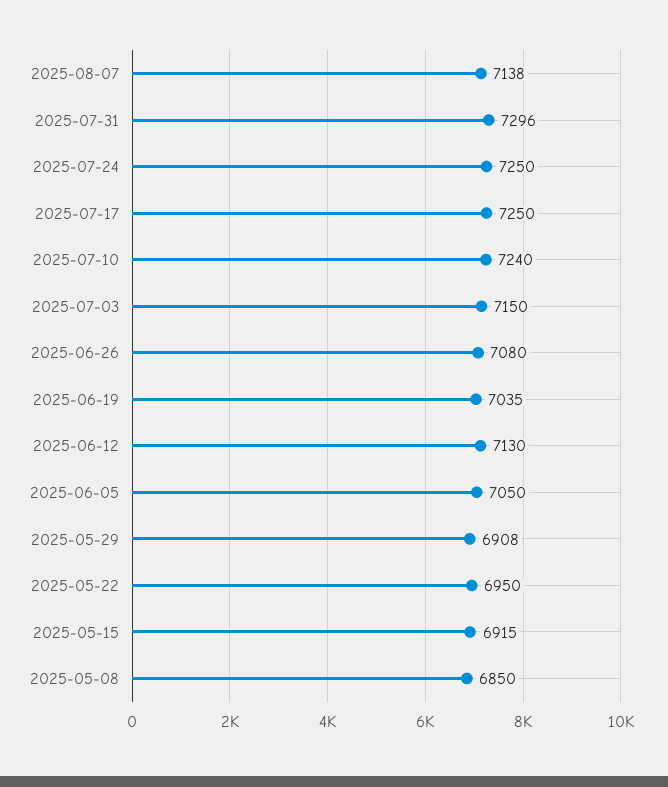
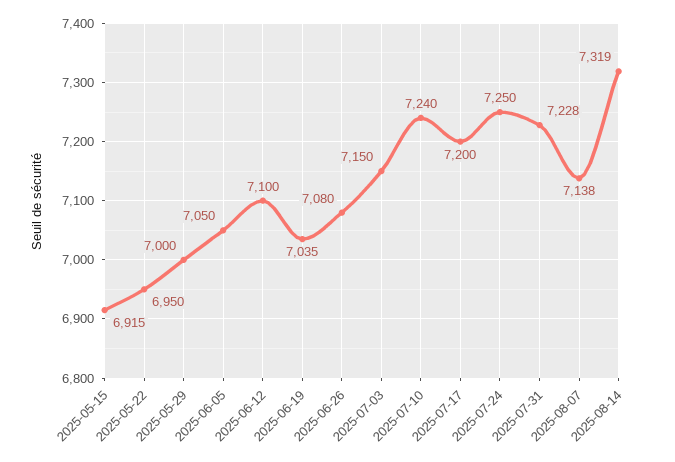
2025-07-31: 7296 -> 7228
2025-07-17: 7250 -> 7200
2025-06-12: 7130 -> 7100
2025-05-29: 6908 -> 7000
2025-05-08: 6850 -> none
2025-08-14: none -> 7319

